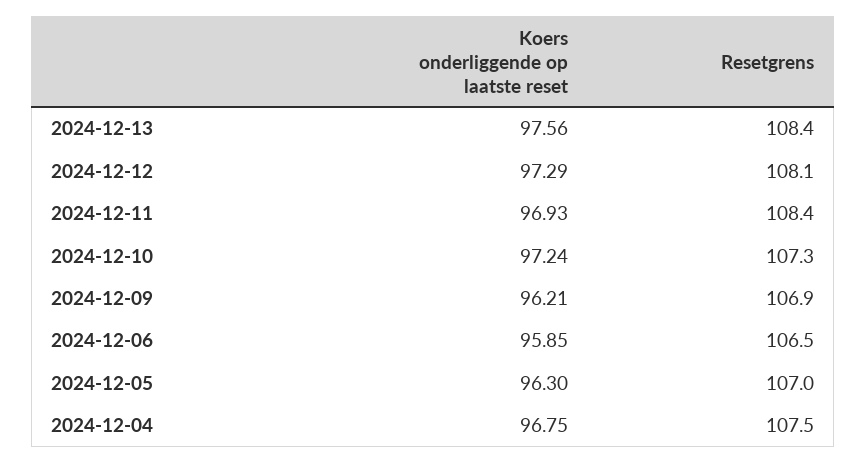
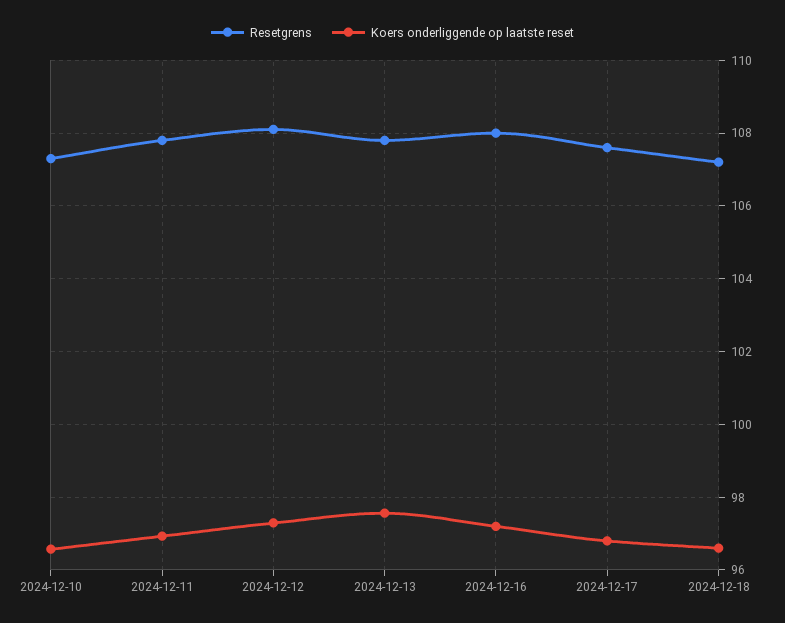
Resetgrens, 2024-12-13: 108.4 -> 107.8
Resetgrens, 2024-12-11: 108.4 -> 107.8
Koers onderliggende op laatste reset, 2024-12-10: 97.24 -> 96.6
Koers onderliggende op laatste reset, 2024-12-09: 96.21 -> none
Resetgrens, 2024-12-09: 106.9 -> none
Koers onderliggende op laatste reset, 2024-12-06: 95.85 -> none
Resetgrens, 2024-12-06: 106.5 -> none
Koers onderliggende op laatste reset, 2024-12-05: 96.3 -> none
Resetgrens, 2024-12-05: 107 -> none
Koers onderliggende op laatste reset, 2024-12-04: 96.75 -> none
Resetgrens, 2024-12-04: 107.5 -> none
Resetgrens, 2024-12-16: none -> 108
Koers onderliggende op laatste reset, 2024-12-16: none -> 97.2
Resetgrens, 2024-12-17: none -> 107.6
Koers onderliggende op laatste reset, 2024-12-17: none -> 96.8
Resetgrens, 2024-12-18: none -> 107.2
Koers onderliggende op laatste reset, 2024-12-18: none -> 96.6

